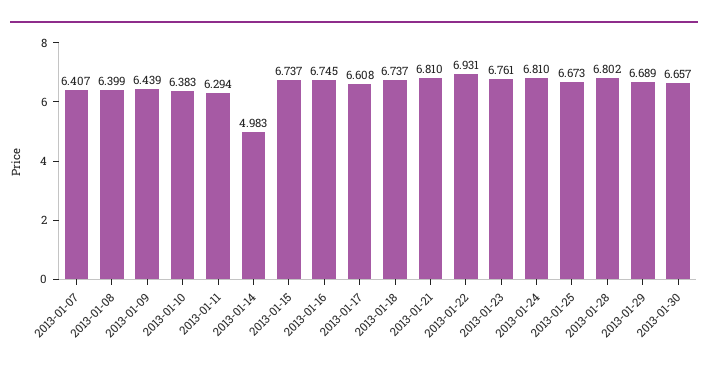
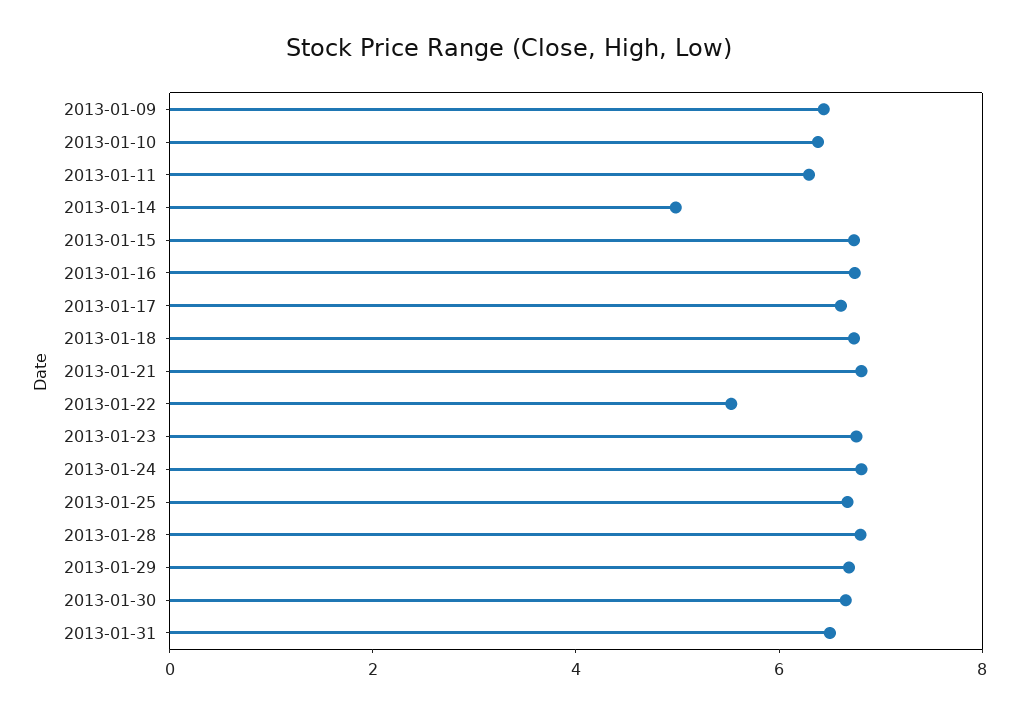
2013-01-07: 6.407 -> none
2013-01-08: 6.399 -> none
2013-01-22: 6.931 -> 5.5
2013-01-31: none -> 6.5

